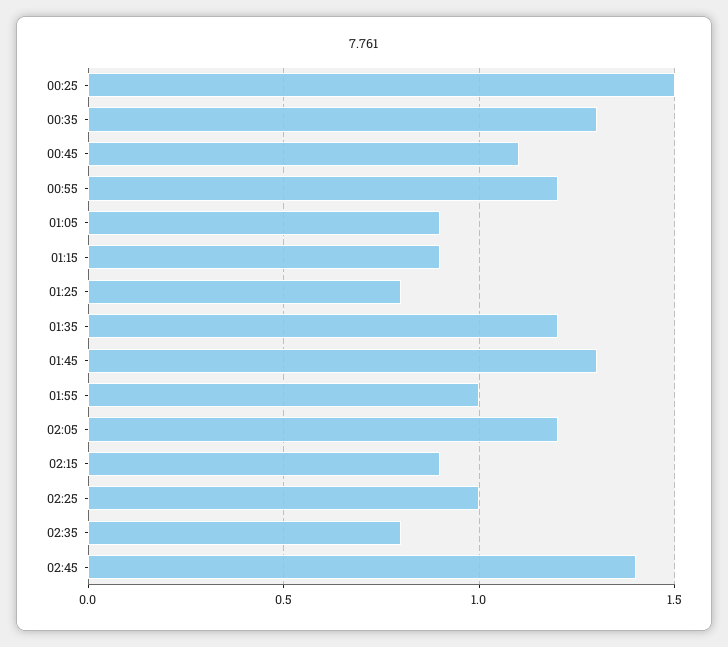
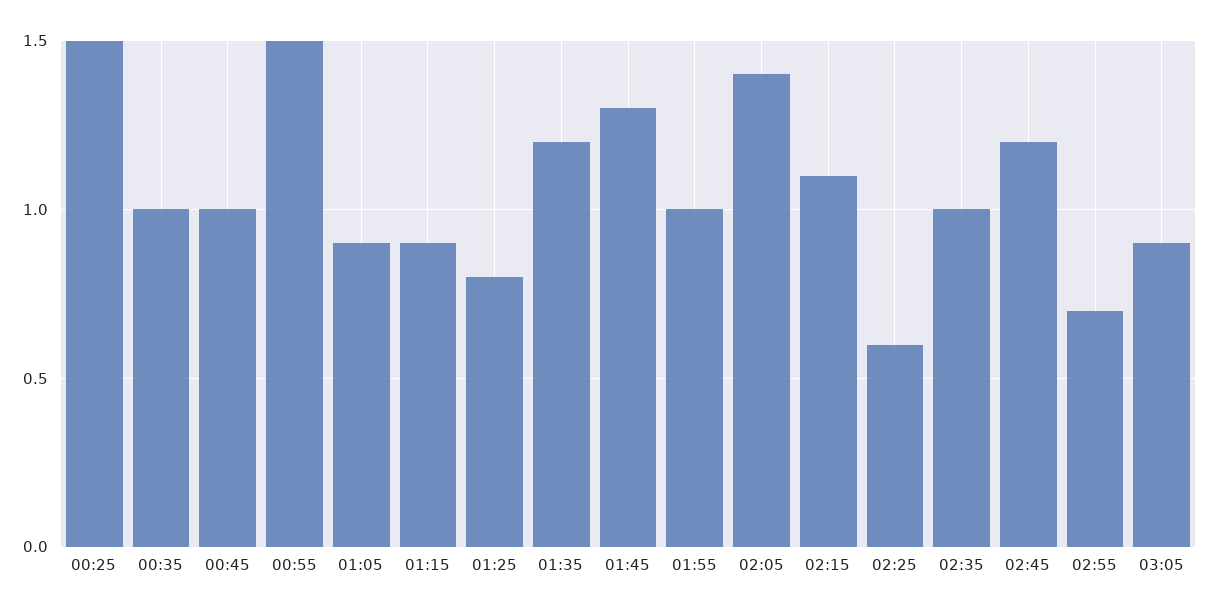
00:35: 1.3 -> 1
00:45: 1.1 -> 1
00:55: 1.2 -> 1.5
02:05: 1.2 -> 1.4
02:15: 0.9 -> 1.1
02:25: 1 -> 0.6
02:35: 0.8 -> 1
02:45: 1.4 -> 1.2
02:55: none -> 0.7
03:05: none -> 0.9

